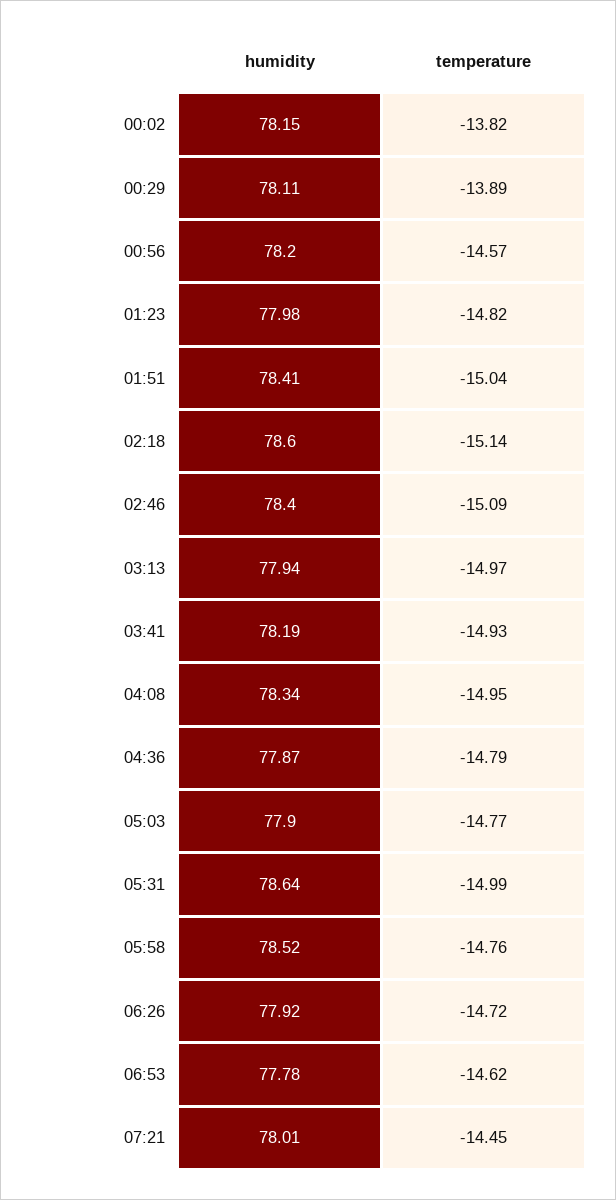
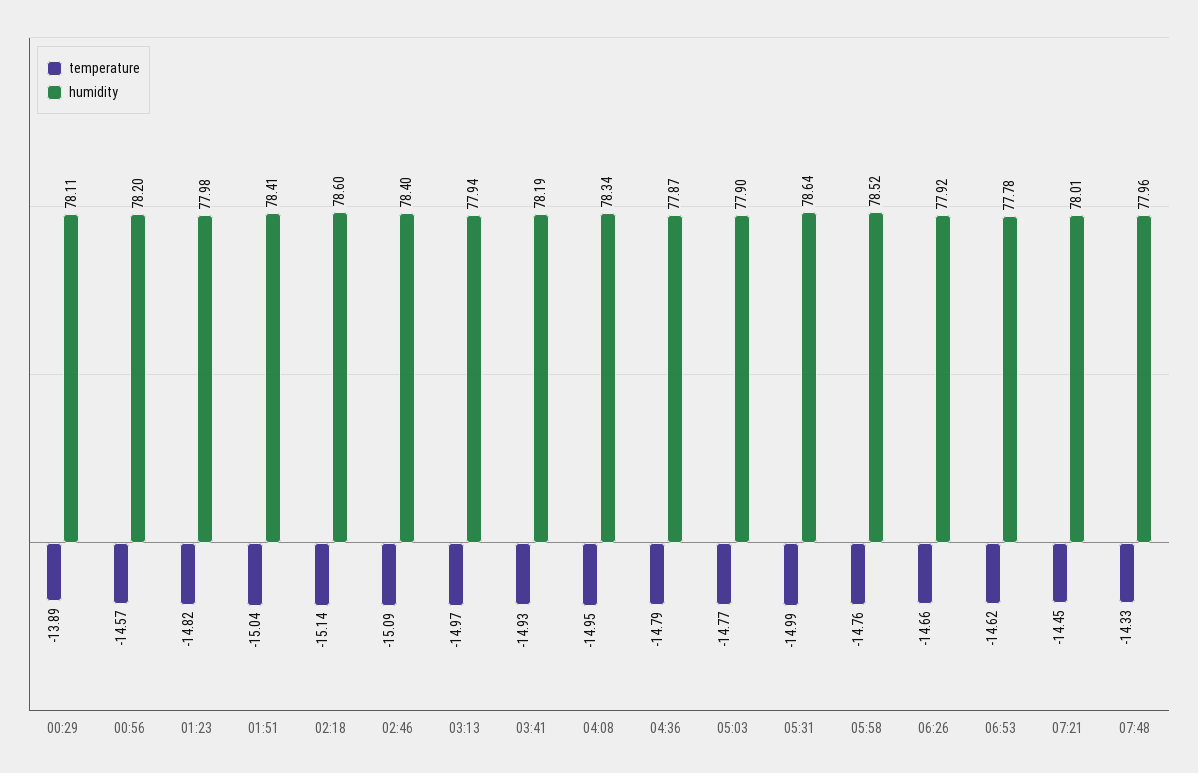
humidity, 00:02: 78.15 -> none
temperature, 00:02: -13.82 -> none
temperature, 06:26: -14.72 -> -14.66
temperature, 07:48: none -> -14.33
humidity, 07:48: none -> 77.96

